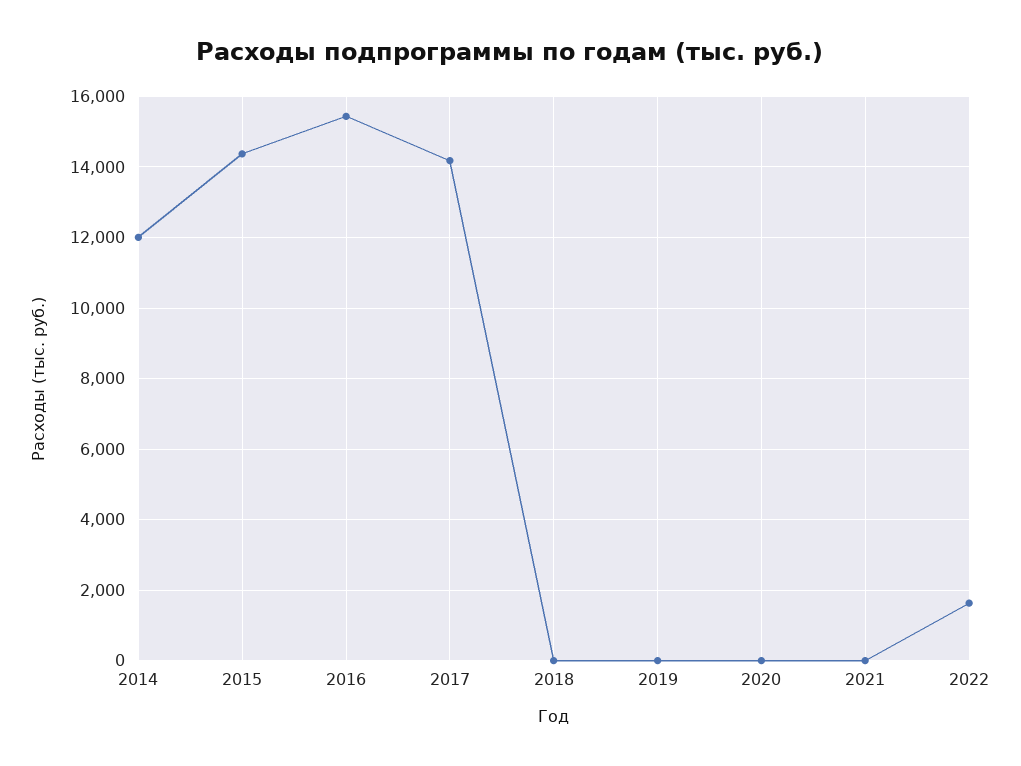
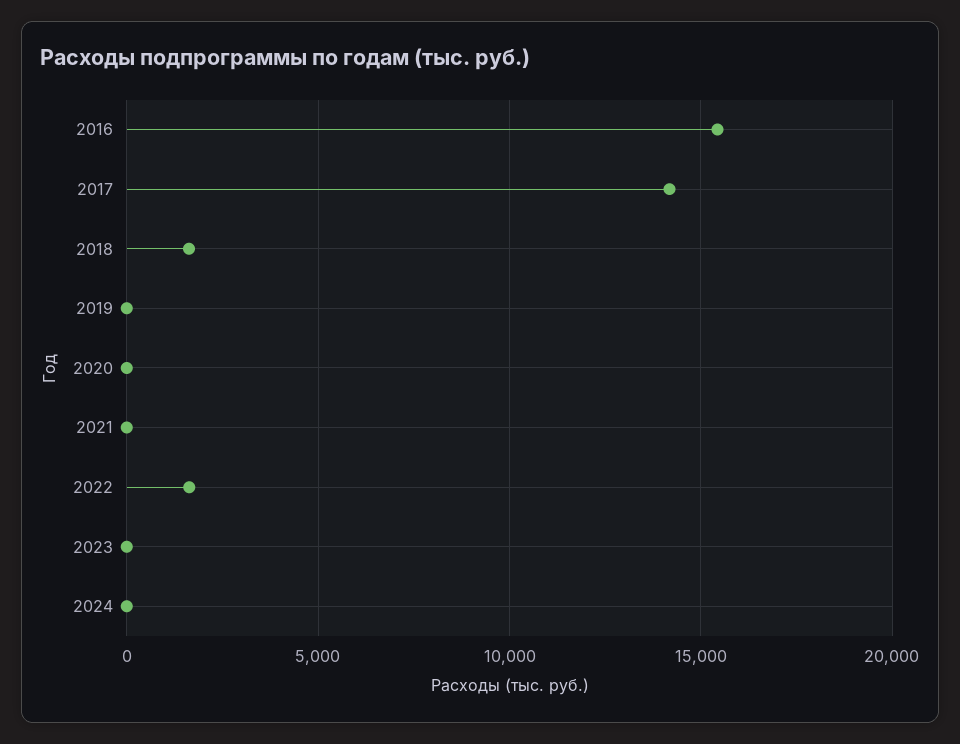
2014: 12000 -> none
2015: 14400 -> none
2018: 0 -> 1500
2023: none -> 0
2024: none -> 0

